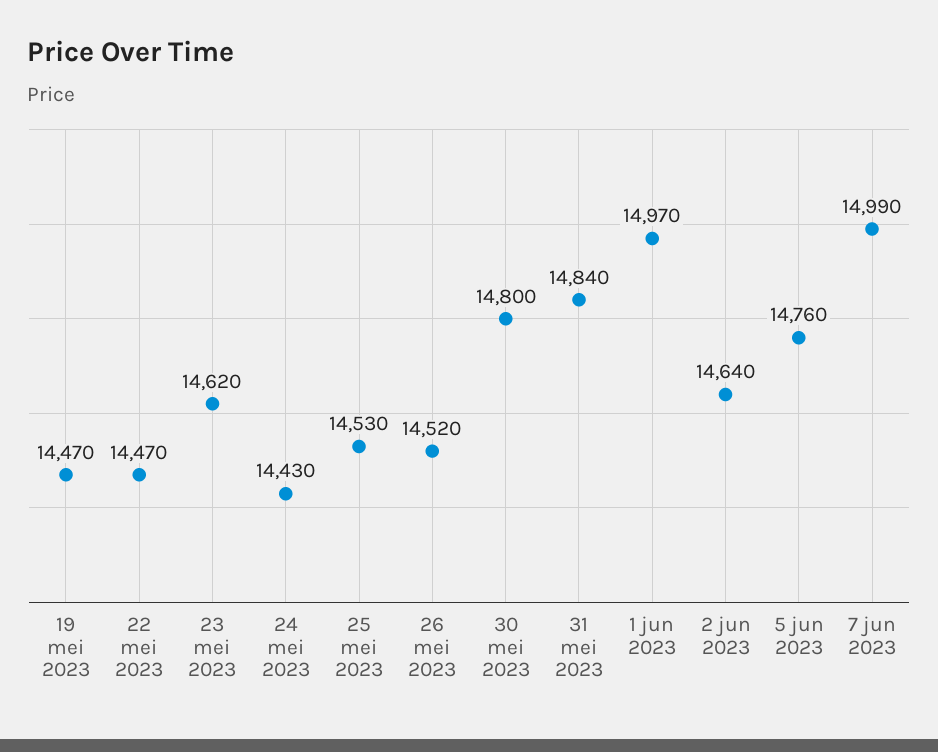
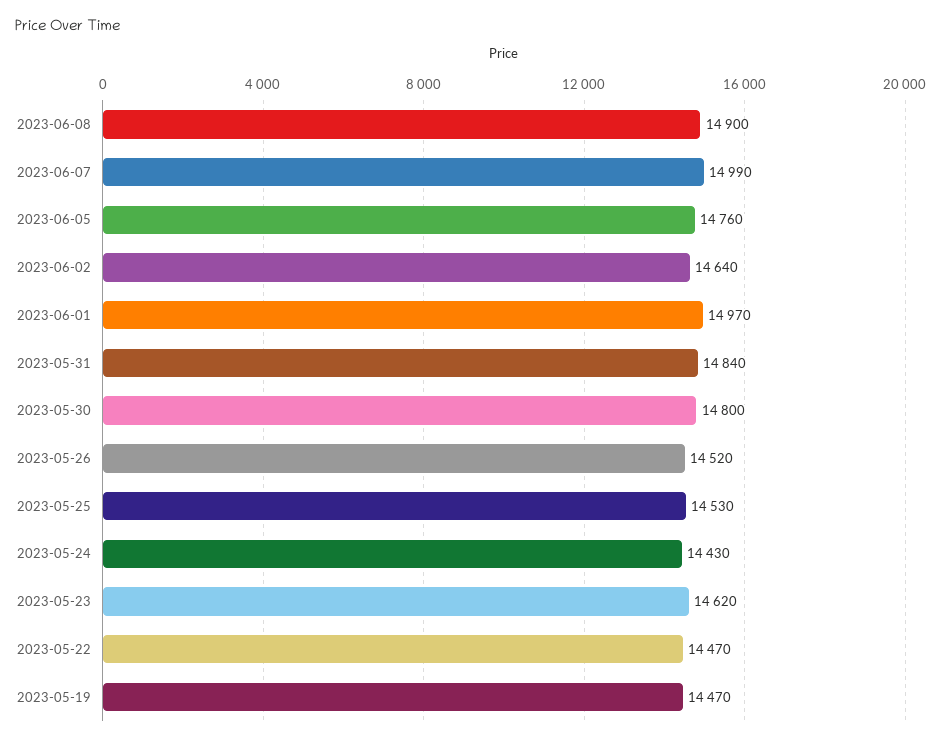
2023-06-08: none -> 14900

